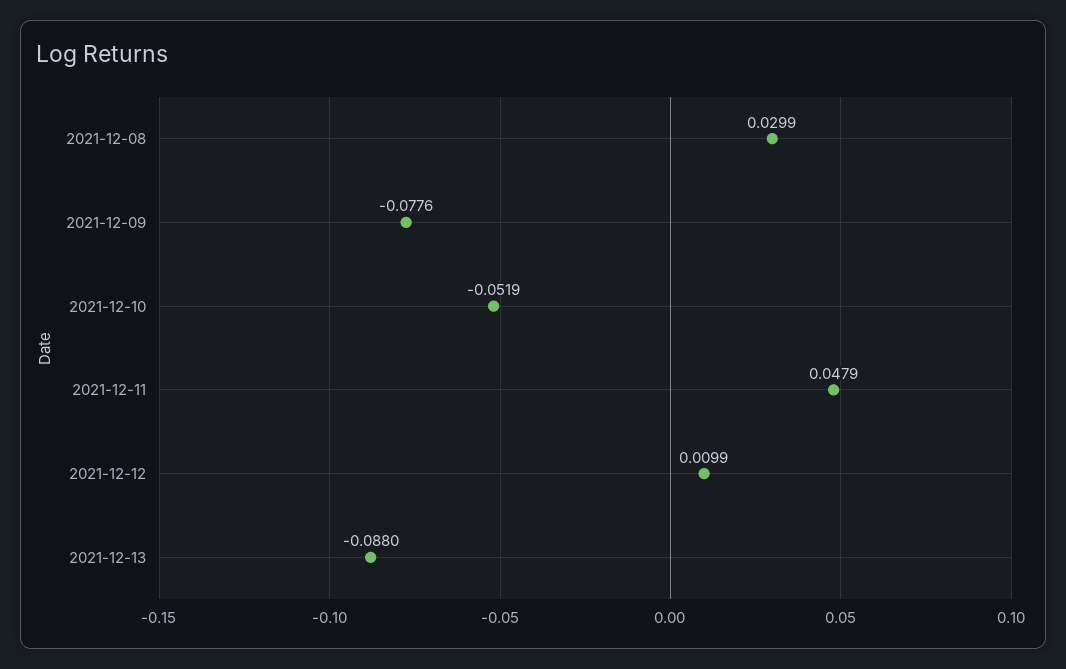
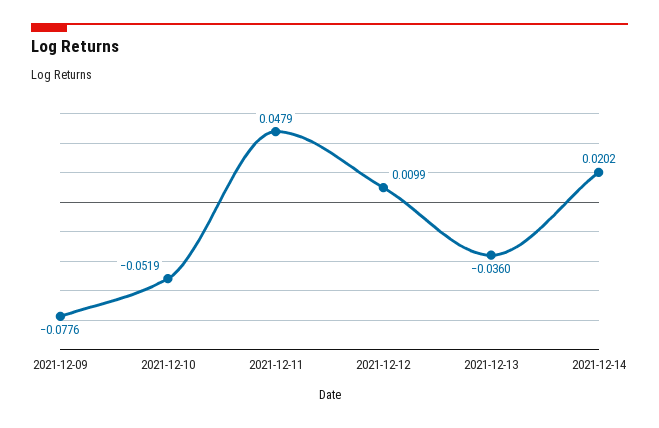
2021-12-08: 0.0299 -> none
2021-12-13: -0.088 -> -0.036
2021-12-14: none -> 0.0202

